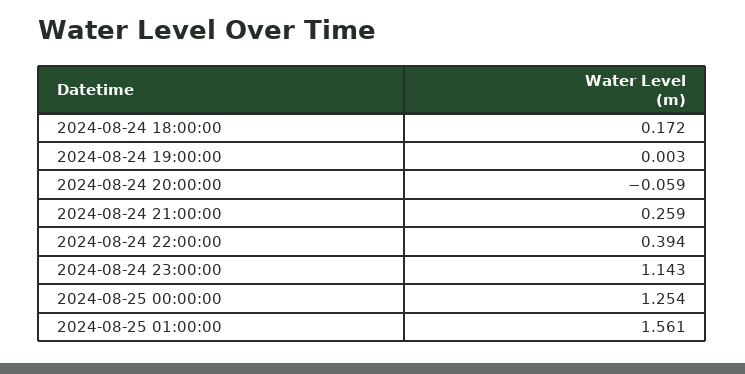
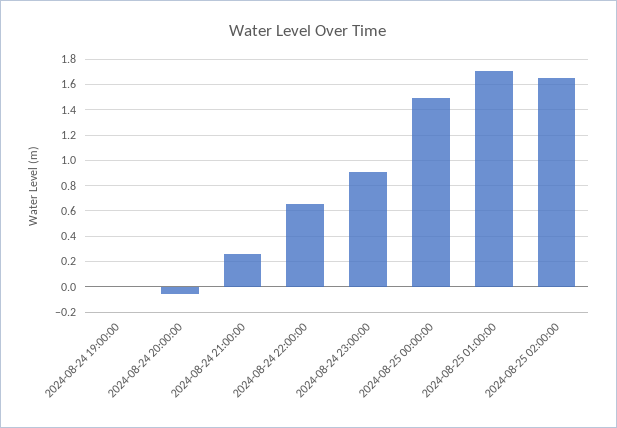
2024-08-24 18:00:00: 0.172 -> none
2024-08-24 22:00:00: 0.394 -> 0.65
2024-08-24 23:00:00: 1.143 -> 0.9
2024-08-25 00:00:00: 1.254 -> 1.5
2024-08-25 01:00:00: 1.561 -> 1.7
2024-08-25 02:00:00: none -> 1.65

